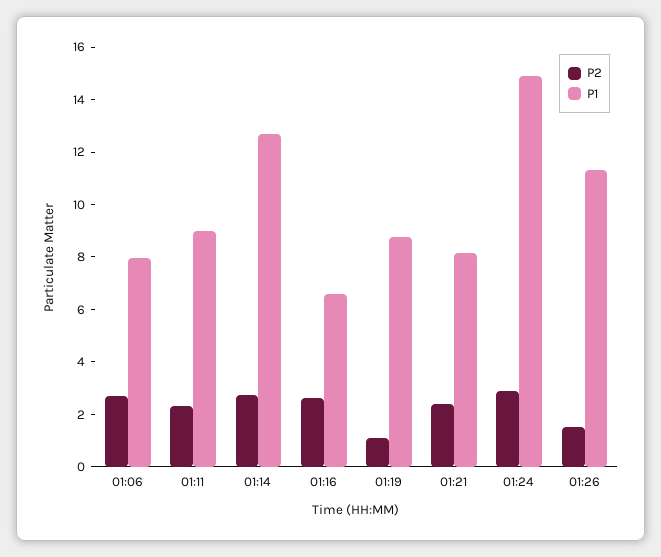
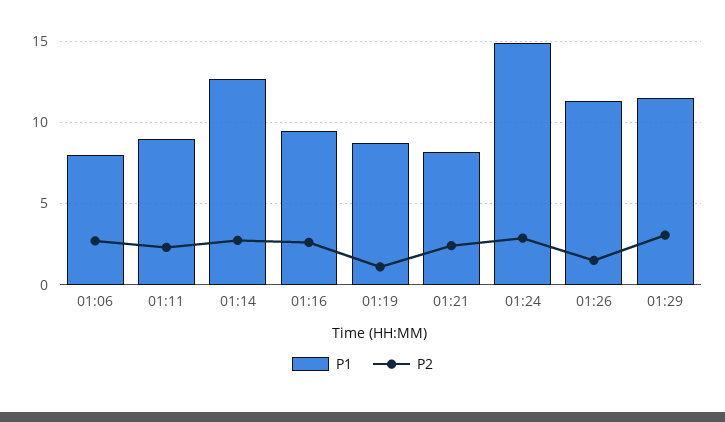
P1, 01:16: 6.5 -> 9.5
P1, 01:29: none -> 11.5
P2, 01:29: none -> 3

